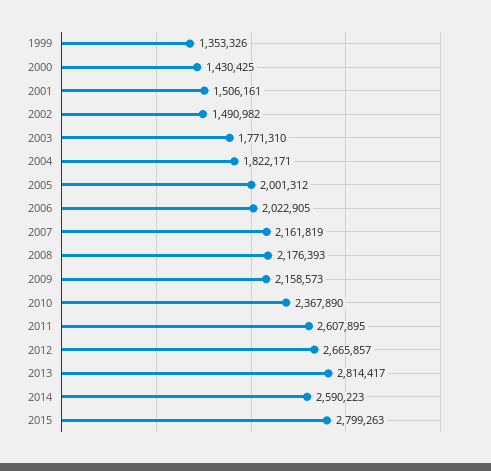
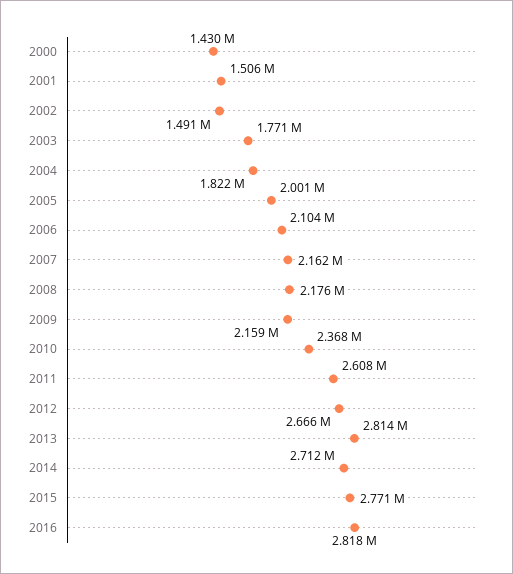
1999: 1353326 -> none
2006: 2022905 -> 2104000
2014: 2590223 -> 2712000
2015: 2799263 -> 2771000
2016: none -> 2818000

